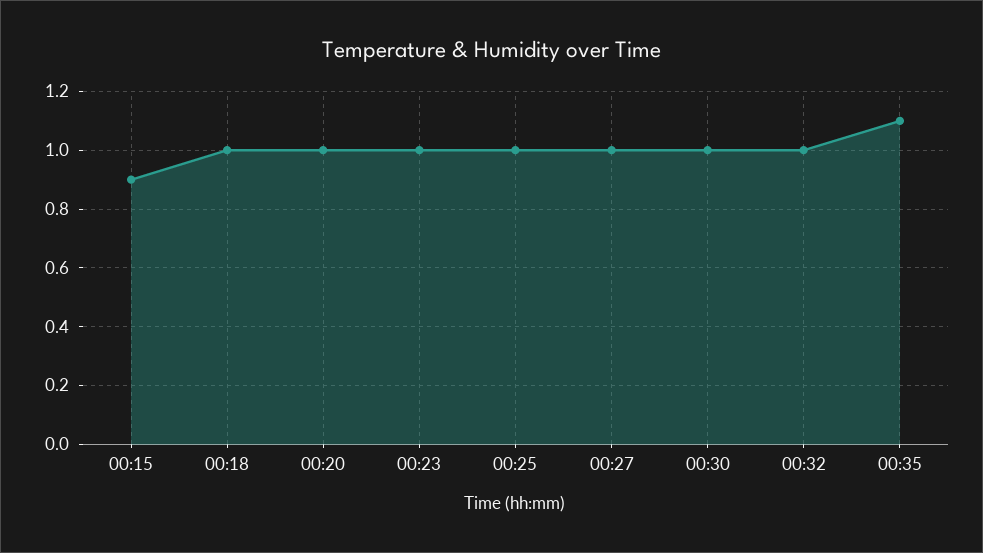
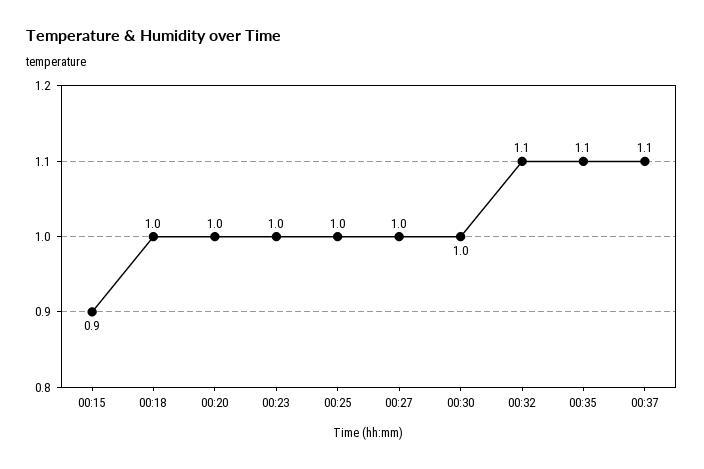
00:32: 1 -> 1.1
00:37: none -> 1.1

